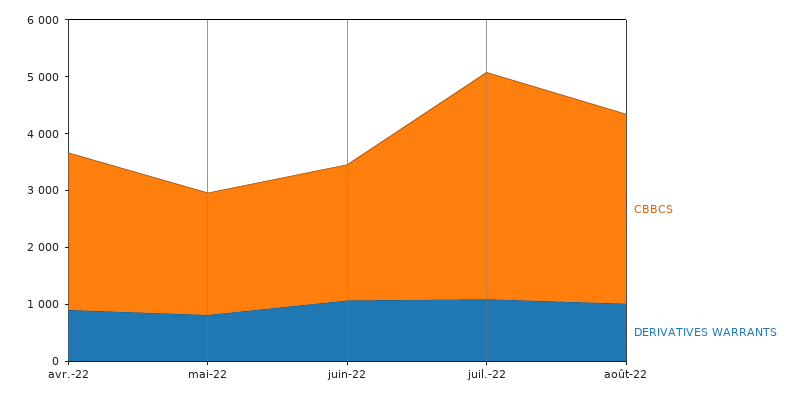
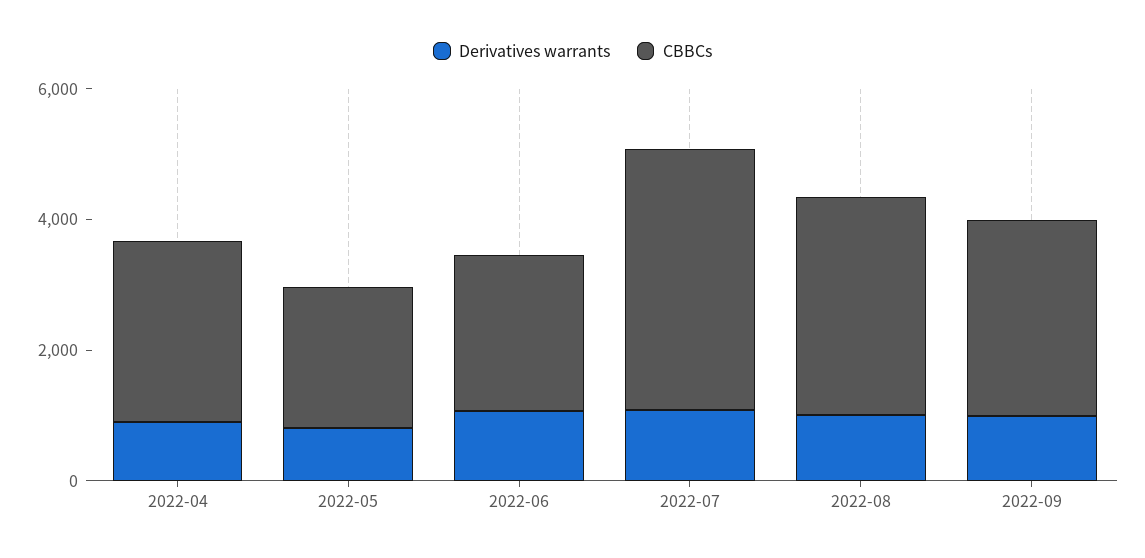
DERIVATIVES WARRANTS, 2022-09: none -> 1000
CBBCS, 2022-09: none -> 3000

